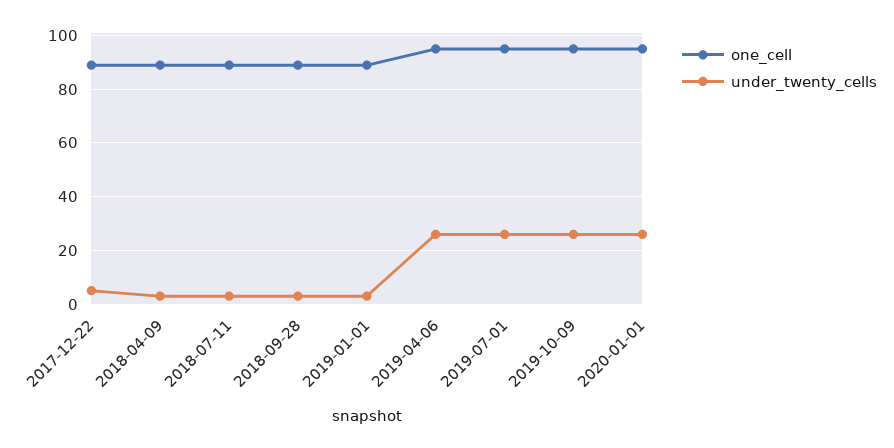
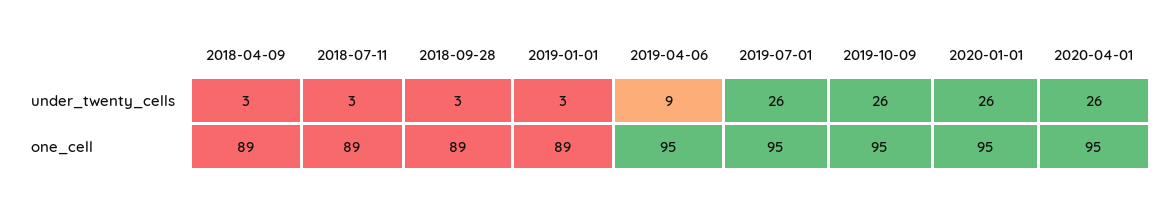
one_cell, 2017-12-22: 90 -> none
under_twenty_cells, 2017-12-22: 5 -> none
under_twenty_cells, 2019-04-06: 25 -> 9
under_twenty_cells, 2020-04-01: none -> 26
one_cell, 2020-04-01: none -> 95

